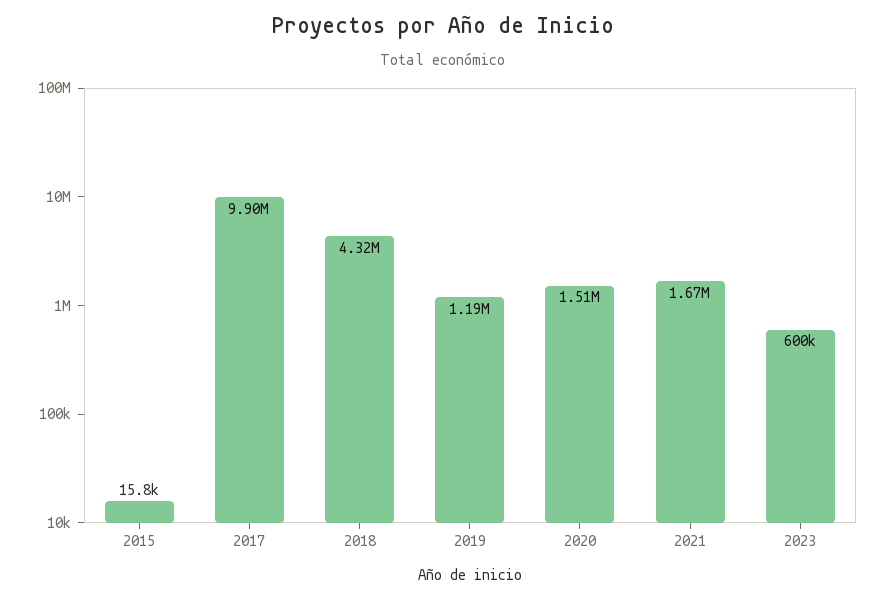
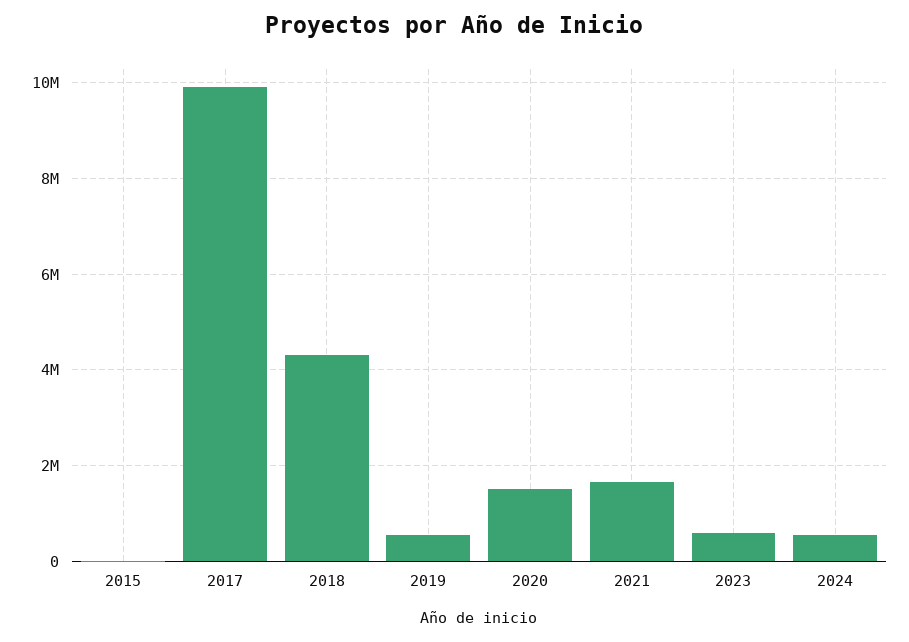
2019: 1190000 -> 600000
2024: none -> 600000

